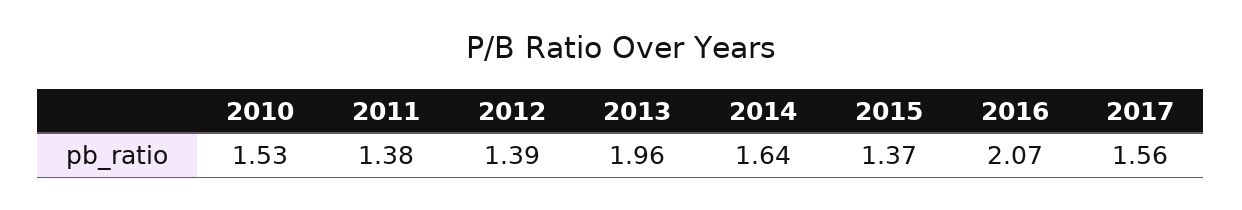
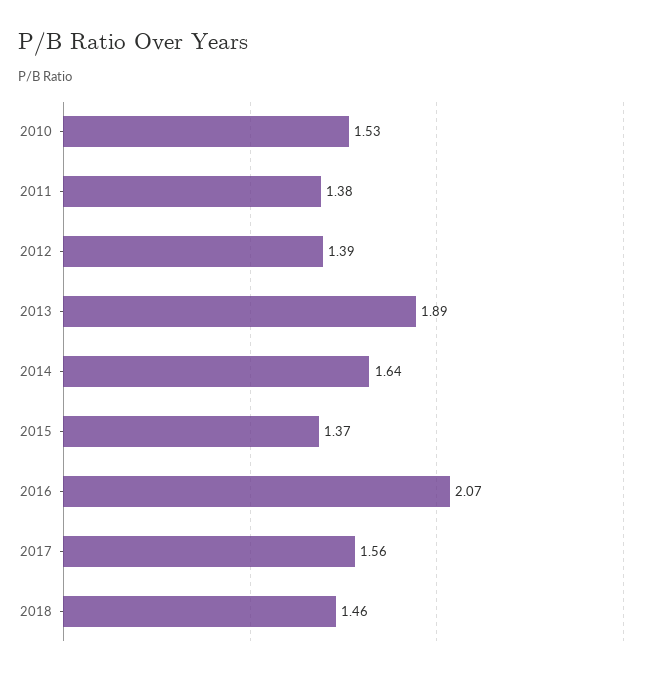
2013: 1.96 -> 1.89
2018: none -> 1.46

